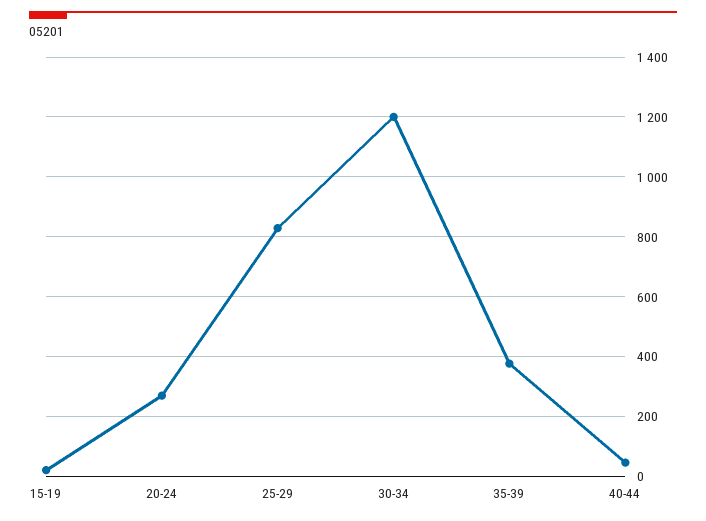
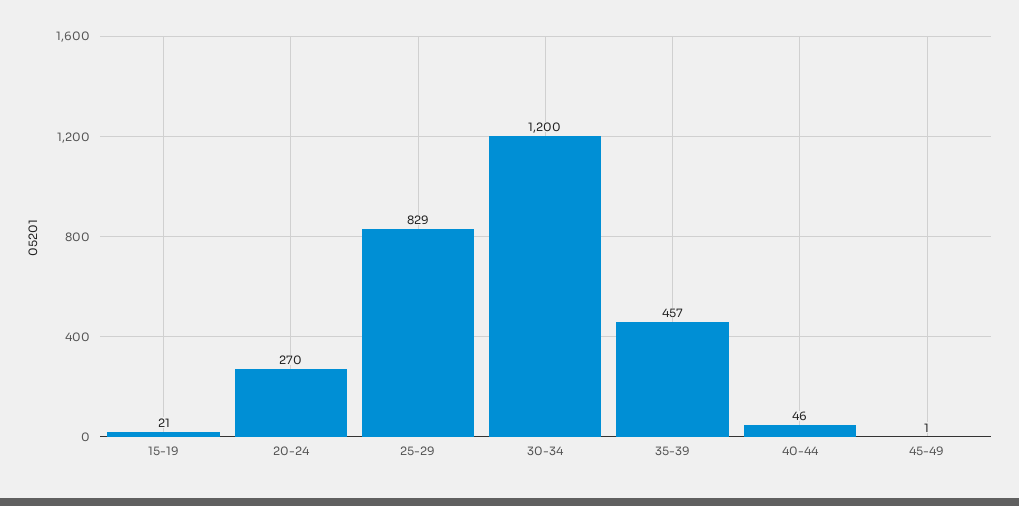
35-39: 375 -> 457
45-49: none -> 1

